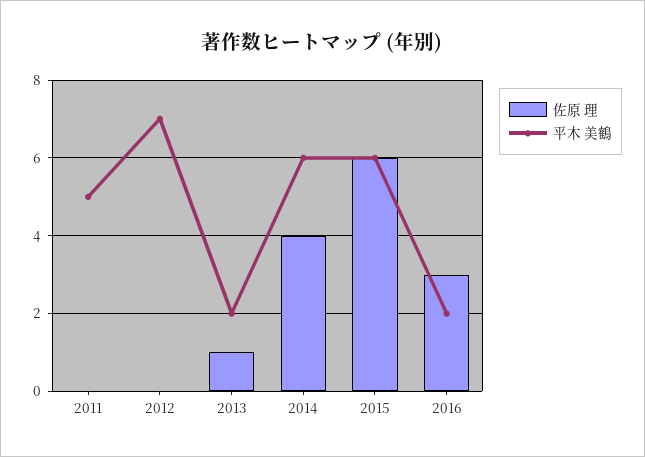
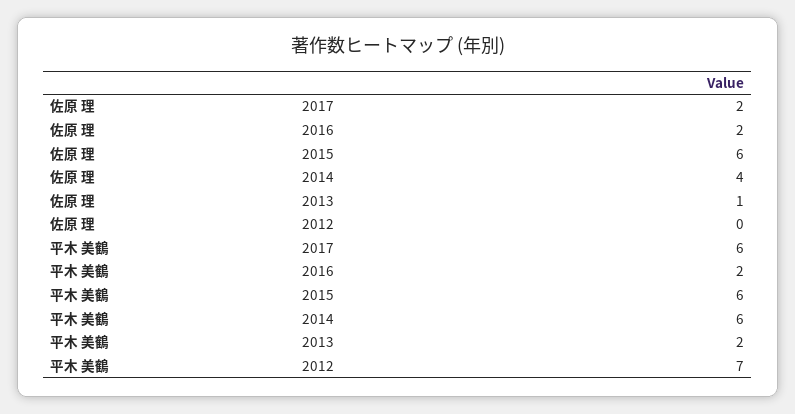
佐原 理, 2011: 0 -> none
平木 美鶴, 2011: 5 -> none
佐原 理, 2016: 3 -> 2
佐原 理, 2017: none -> 2
平木 美鶴, 2017: none -> 6

